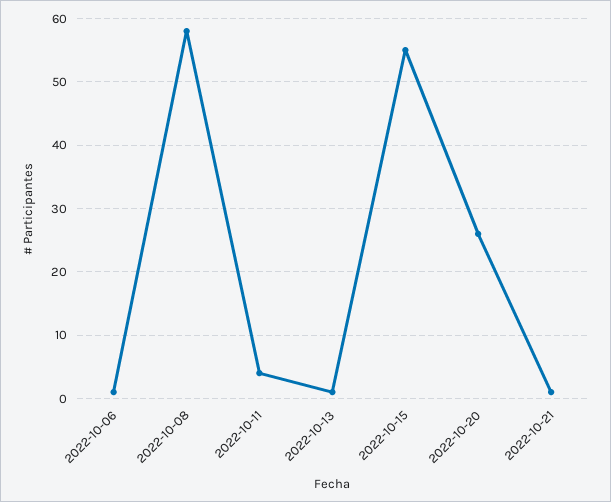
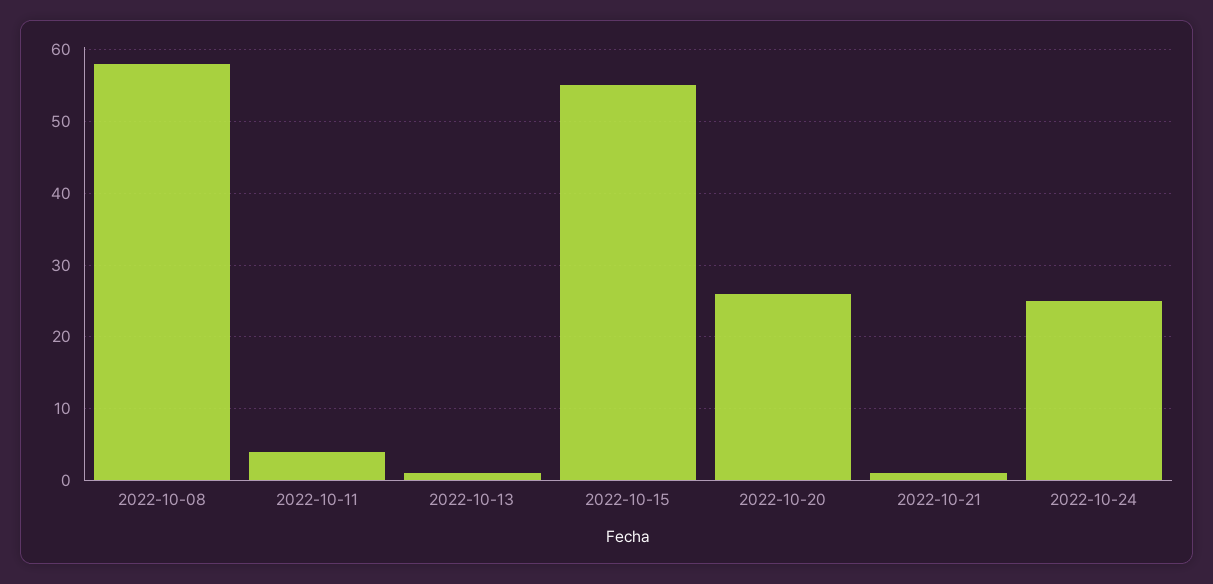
2022-10-06: 1 -> none
2022-10-24: none -> 25

